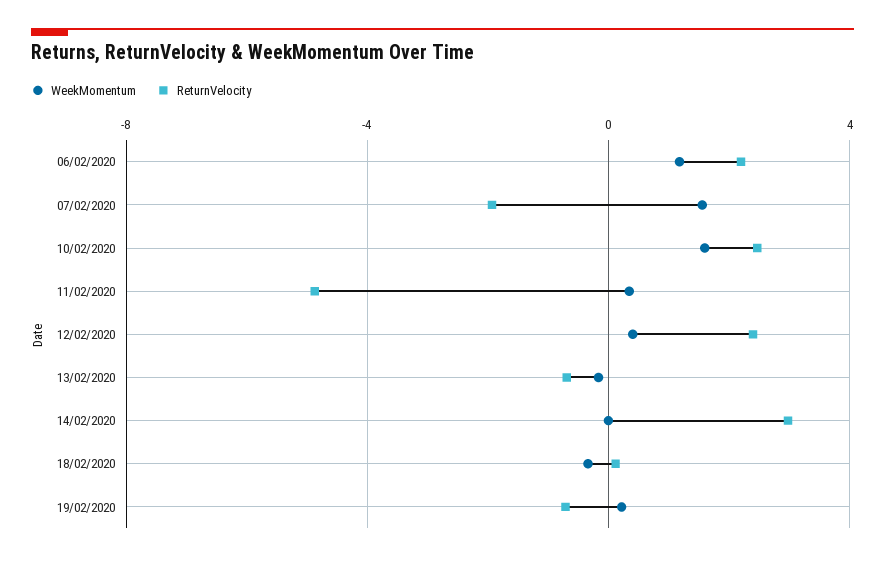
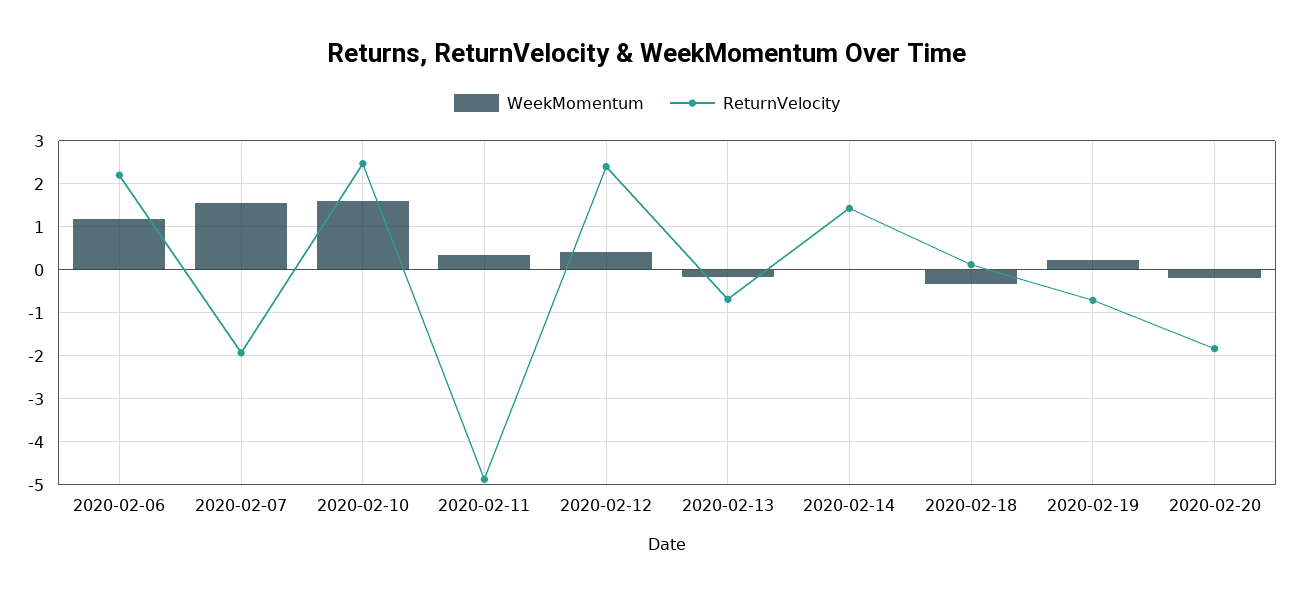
ReturnVelocity, 14/02/2020: 3 -> 1.4
WeekMomentum, 2020-02-20: none -> -0.2
ReturnVelocity, 2020-02-20: none -> -1.8

